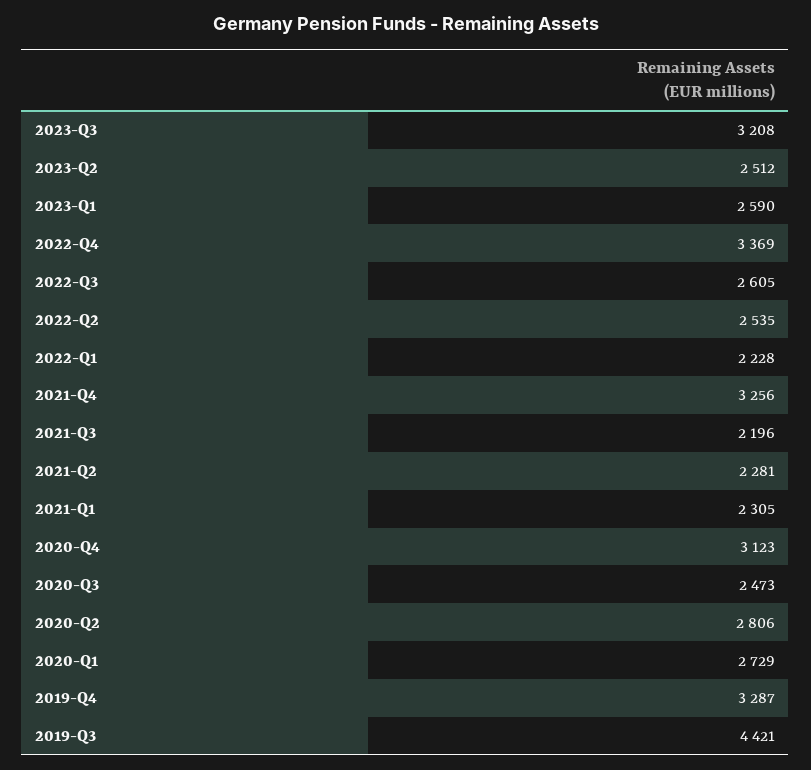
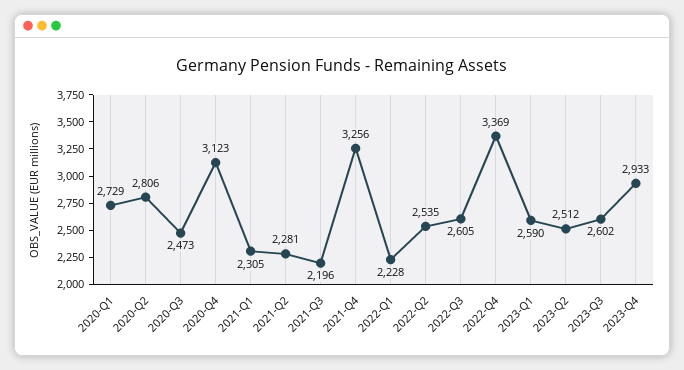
2023-Q3: 3208 -> 2602
2019-Q4: 3287 -> none
2019-Q3: 4421 -> none
2023-Q4: none -> 2933

